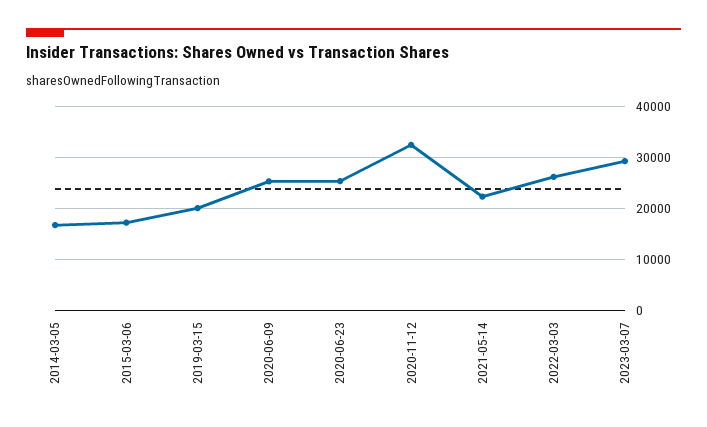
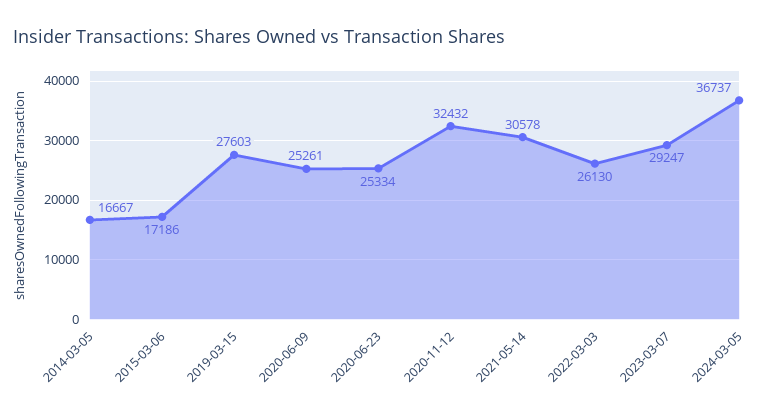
2019-03-15: 20000 -> 27603
2021-05-14: 22000 -> 30578
2024-03-05: none -> 36737

